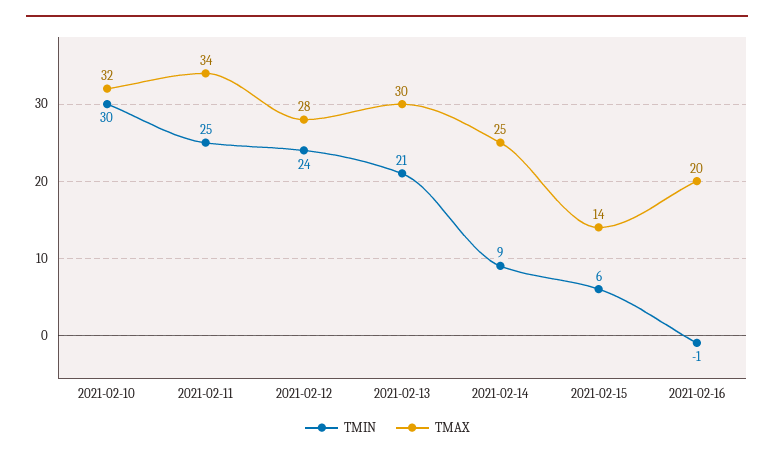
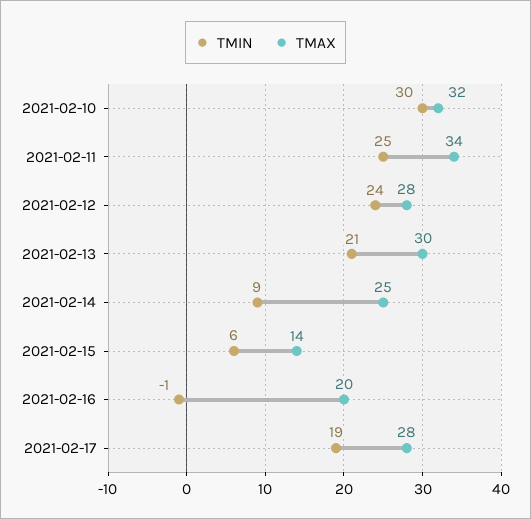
TMIN, 2021-02-17: none -> 19
TMAX, 2021-02-17: none -> 28

